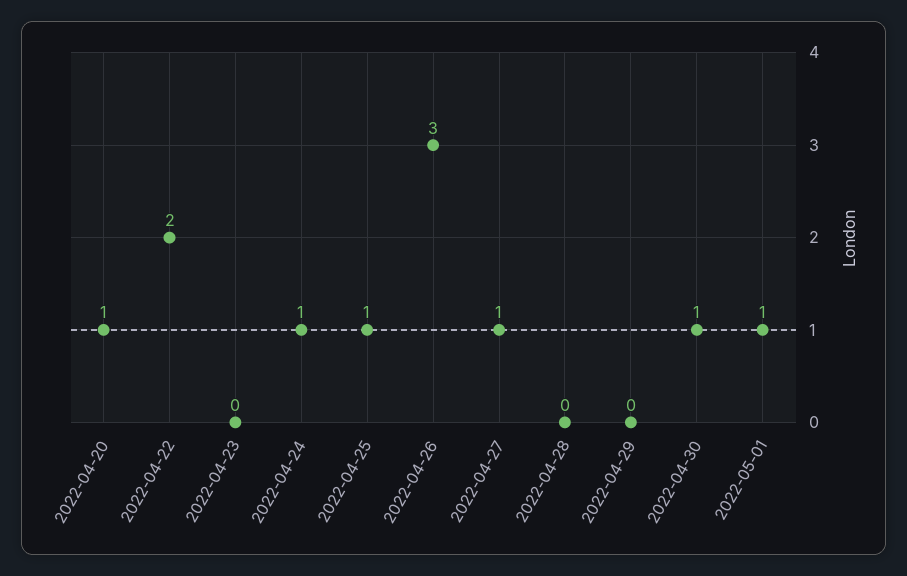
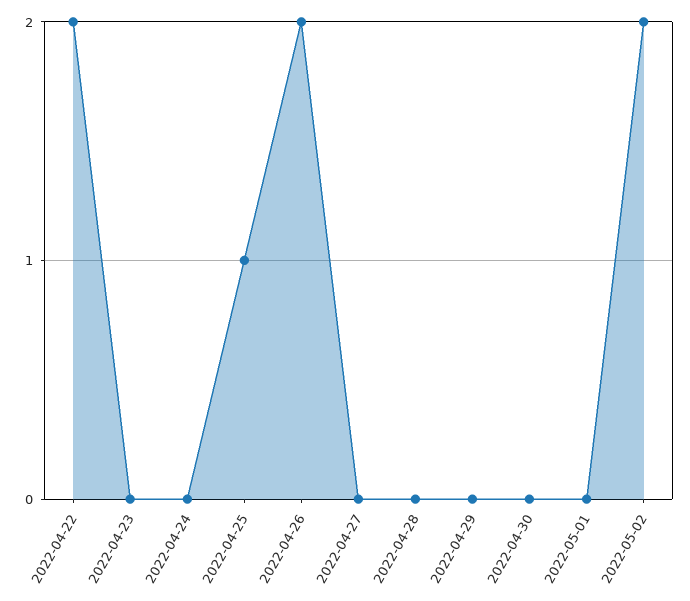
2022-04-20: 1 -> none
2022-04-24: 1 -> 0
2022-04-26: 3 -> 2
2022-04-27: 1 -> 0
2022-04-30: 1 -> 0
2022-05-01: 1 -> 0
2022-05-02: none -> 2

